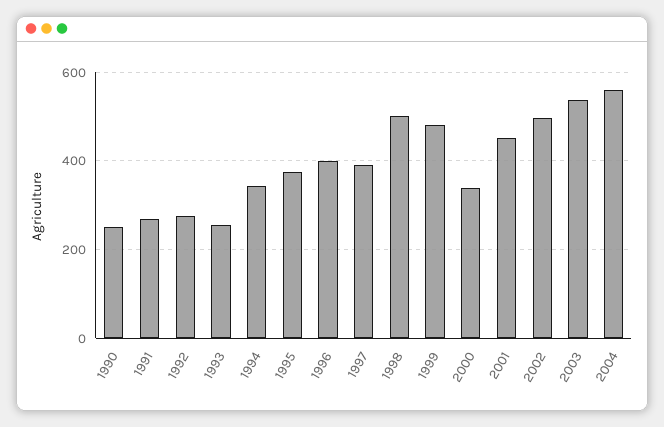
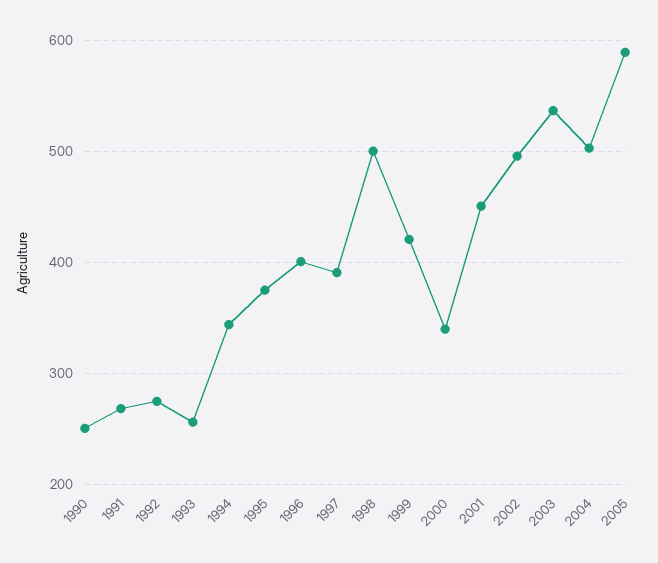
1999: 480 -> 420
2004: 560 -> 500
2005: none -> 590

